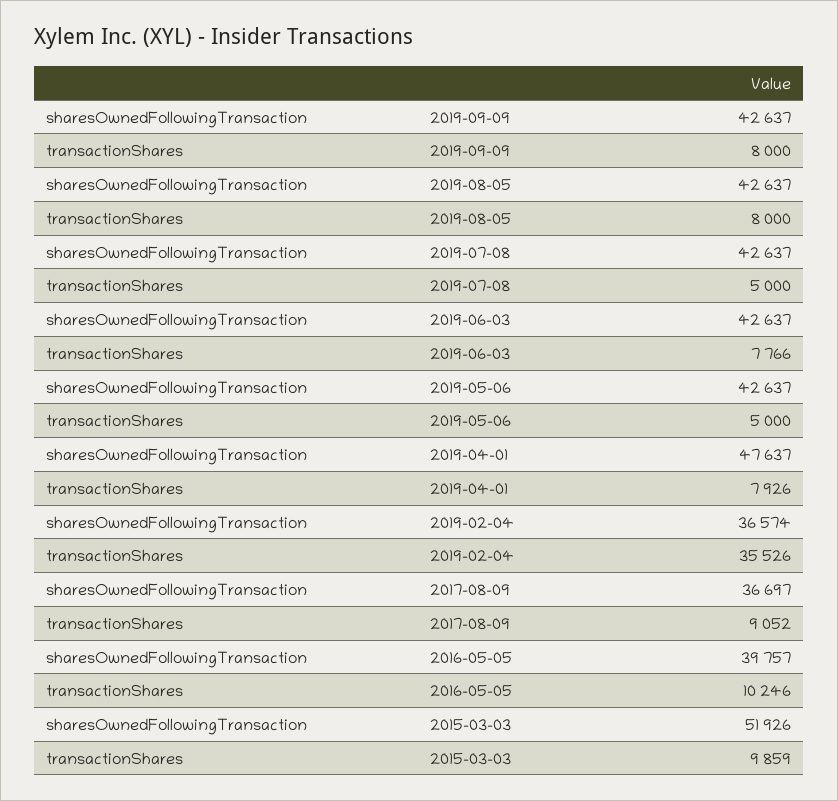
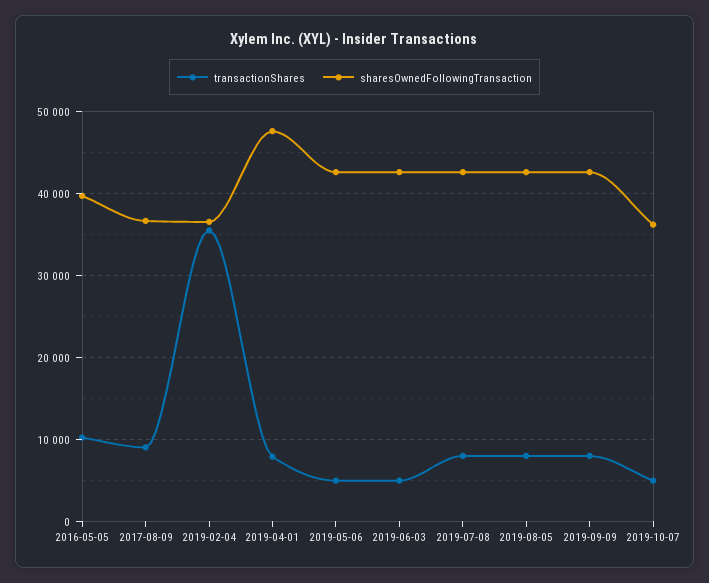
transactionShares, 2019-07-08: 5000 -> 8000
transactionShares, 2019-06-03: 7766 -> 5000
sharesOwnedFollowingTransaction, 2015-03-03: 51926 -> none
transactionShares, 2015-03-03: 9859 -> none
transactionShares, 2019-10-07: none -> 5000
sharesOwnedFollowingTransaction, 2019-10-07: none -> 36000

